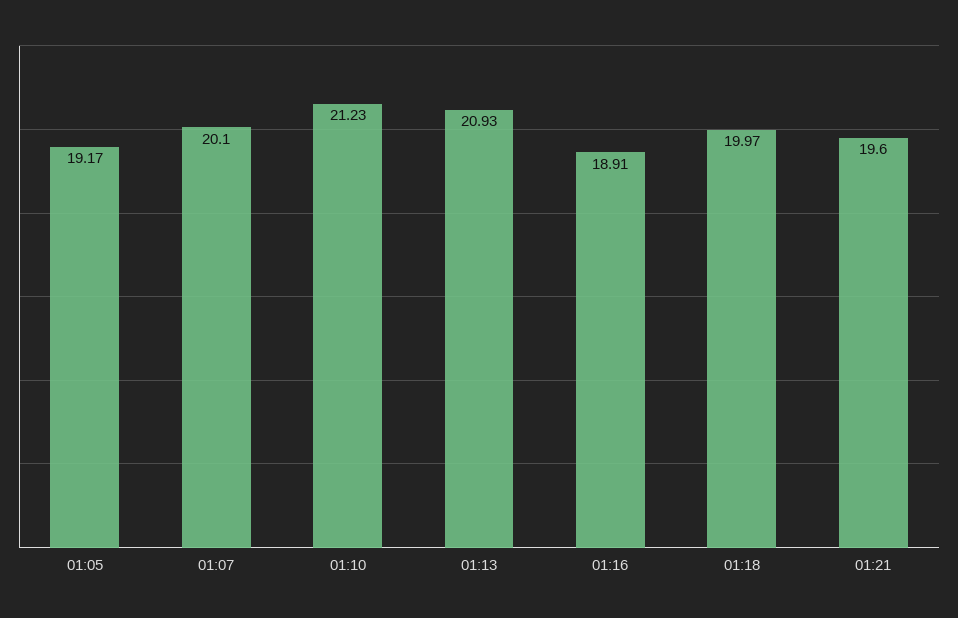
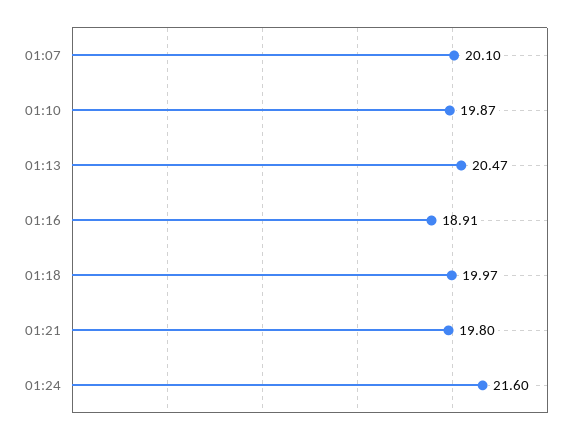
01:05: 19.17 -> none
01:10: 21.23 -> 19.87
01:13: 20.93 -> 20.47
01:21: 19.6 -> 19.8
01:24: none -> 21.6

